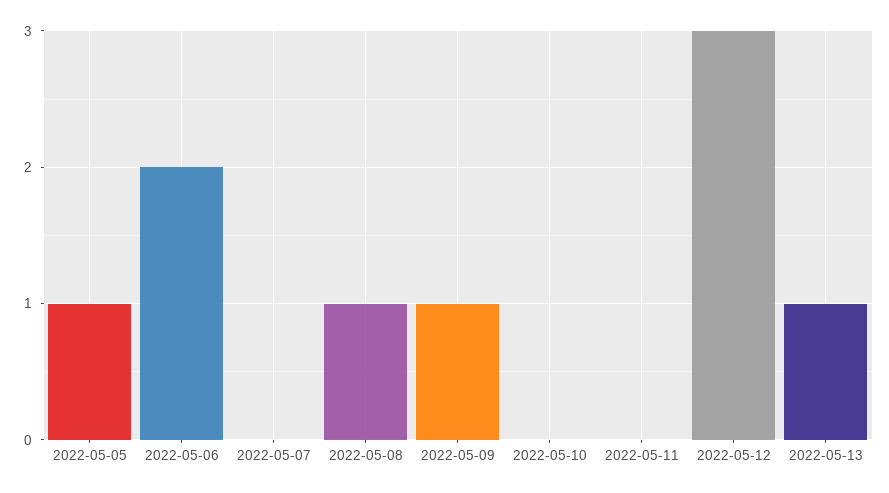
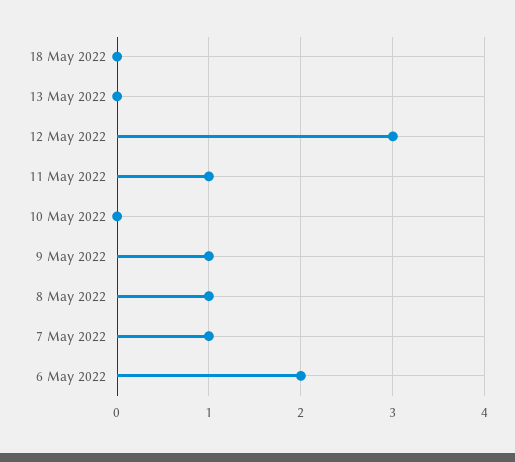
2022-05-05: 1 -> none
2022-05-07: 0 -> 1
2022-05-11: 0 -> 1
2022-05-13: 1 -> 0
18 May 2022: none -> 0

